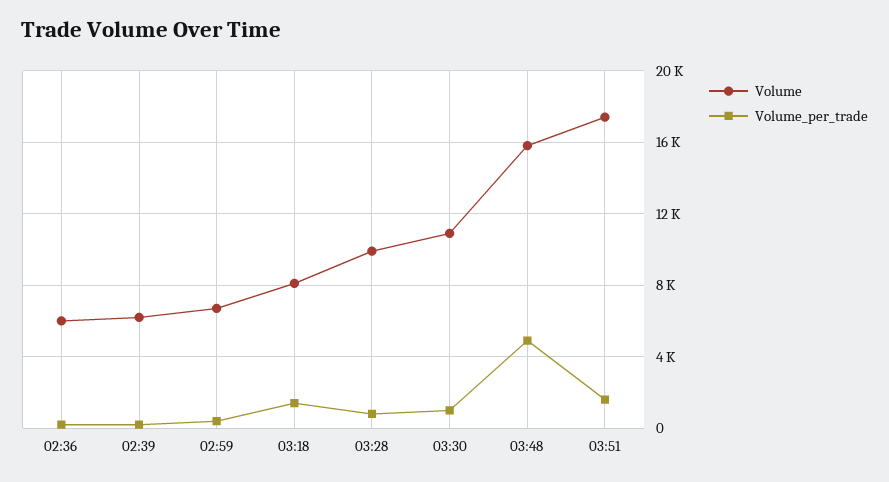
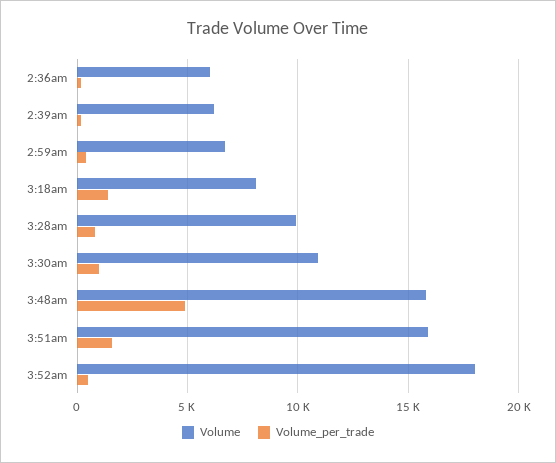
Volume, 03:51: 17500 -> 16000
Volume, 3:52am: none -> 18000
Volume_per_trade, 3:52am: none -> 500

